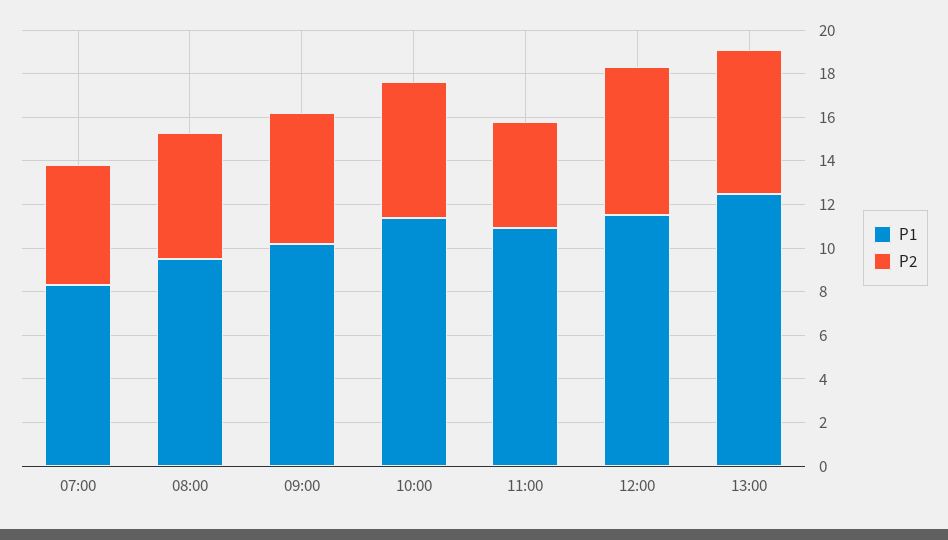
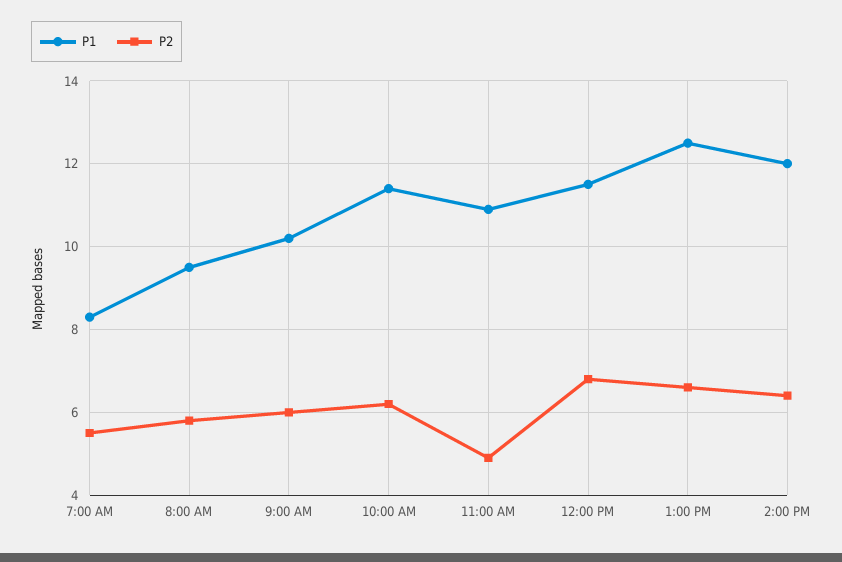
P1, 2:00 PM: none -> 12
P2, 2:00 PM: none -> 6.5

